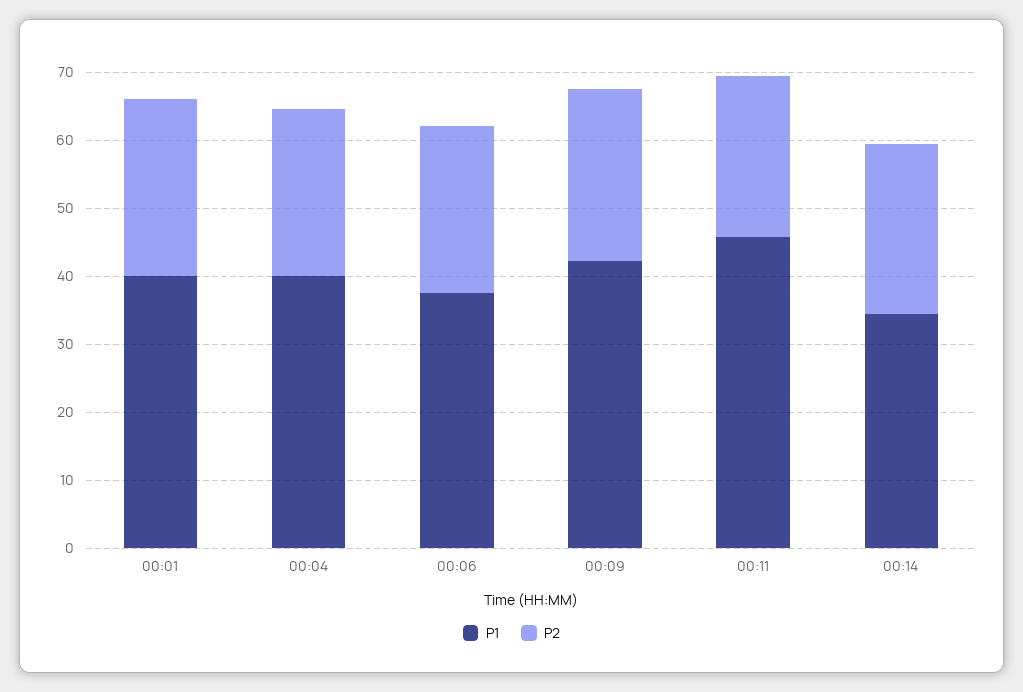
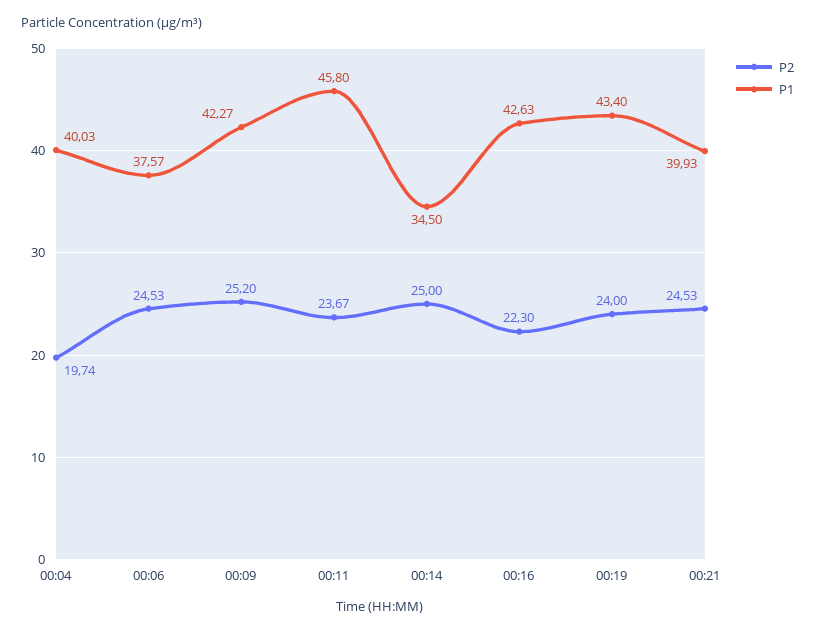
P1, 00:01: 40 -> none
P2, 00:01: 26 -> none
P2, 00:04: 24 -> 19.74
P2, 00:16: none -> 22.3
P1, 00:16: none -> 42.63
P2, 00:19: none -> 24
P1, 00:19: none -> 43.4
P2, 00:21: none -> 24.53
P1, 00:21: none -> 39.93

